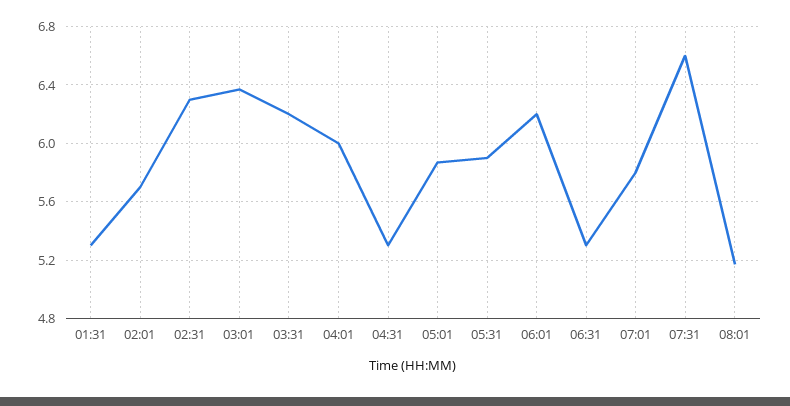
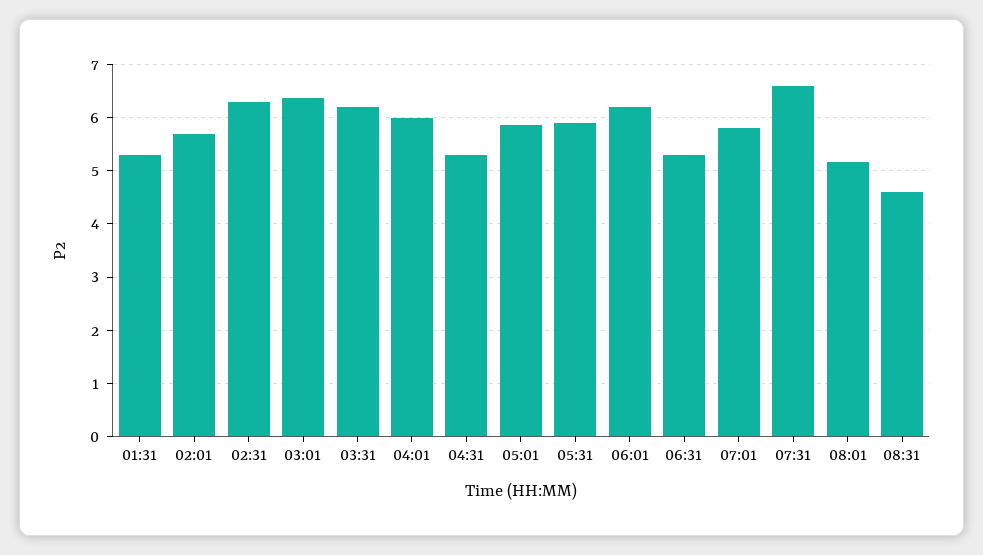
08:31: none -> 4.6

